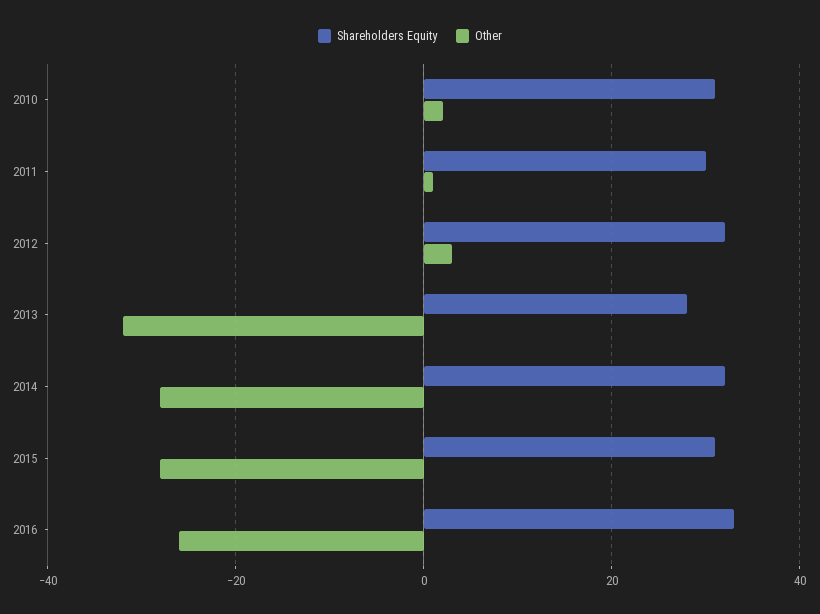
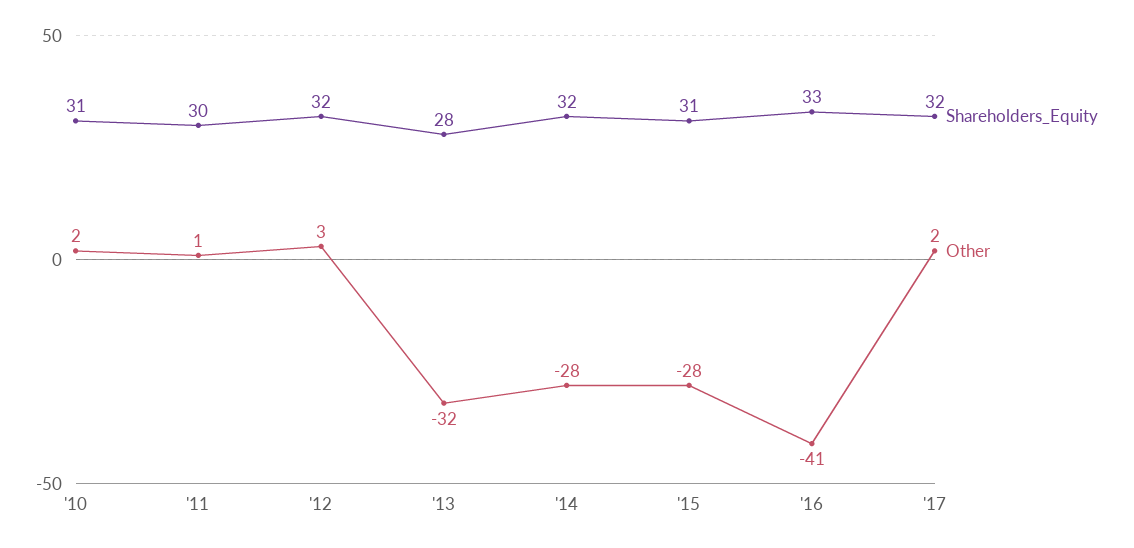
Other, 2016: -25 -> -41
Shareholders Equity, '17: none -> 32
Other, '17: none -> 2

